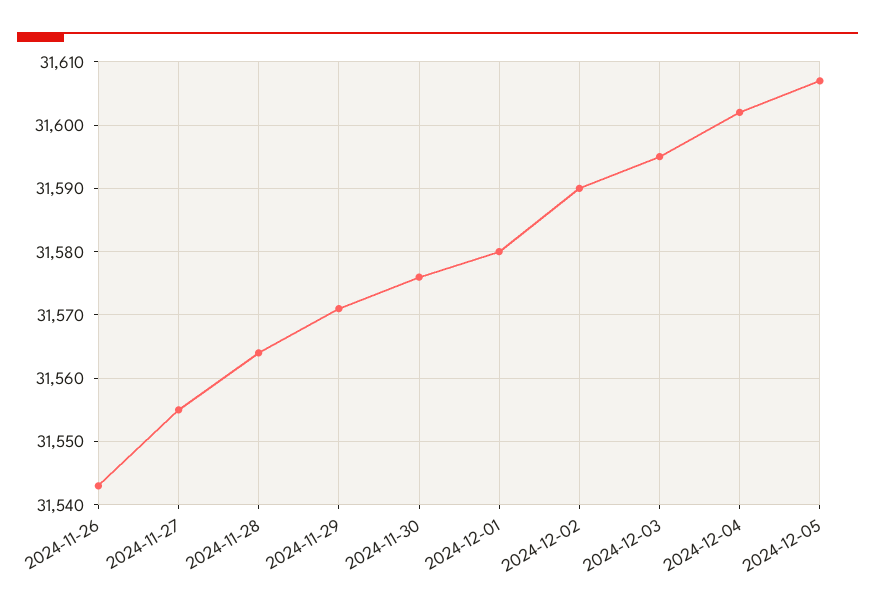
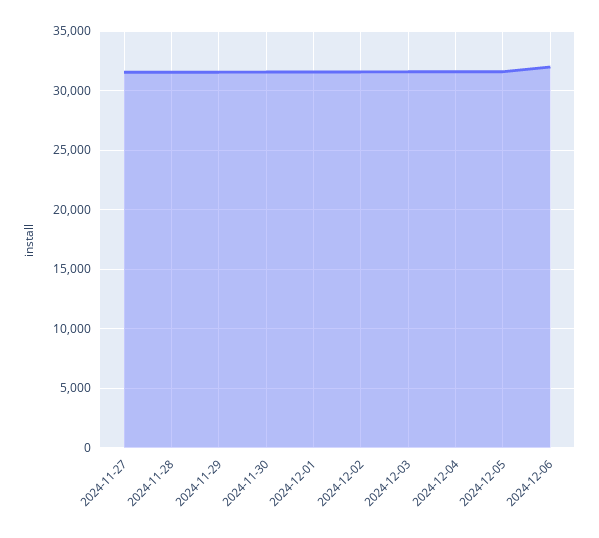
2024-11-26: 31543 -> none
2024-12-06: none -> 32000

